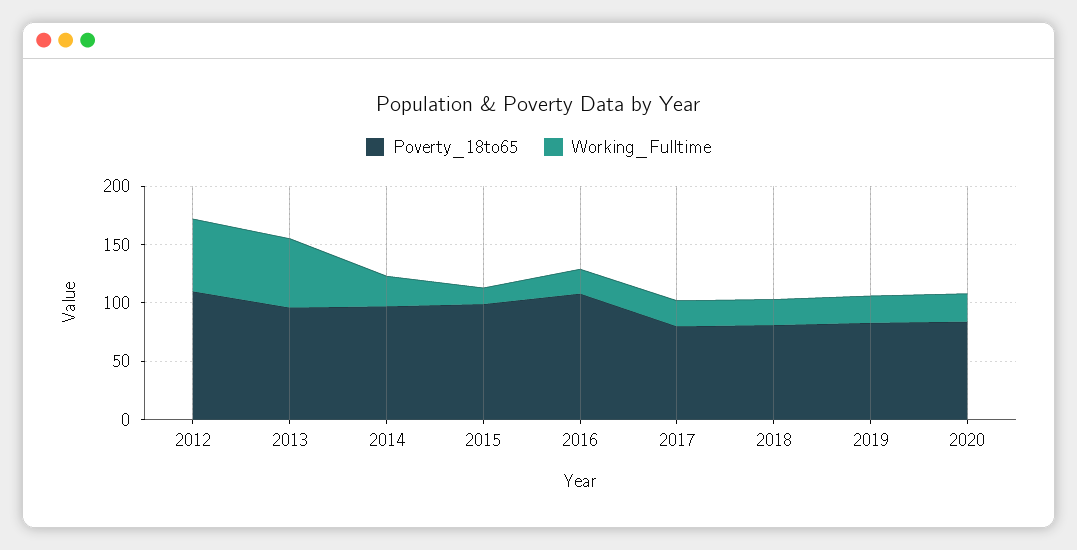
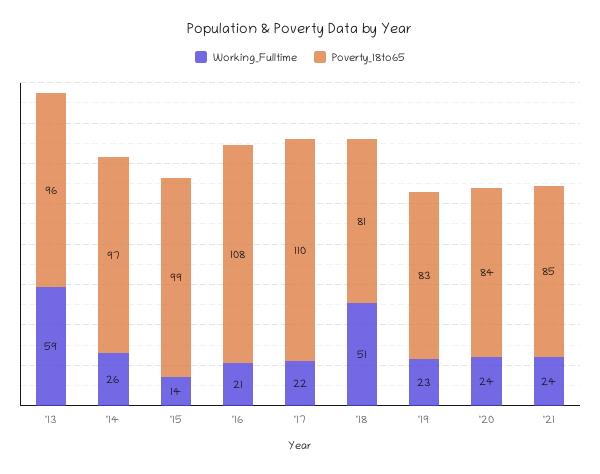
Poverty_18to65, 2012: 110 -> none
Working_Fulltime, 2012: 60 -> none
Poverty_18to65, 2017: 80 -> 110
Working_Fulltime, 2018: 20 -> 51
Working_Fulltime, '21: none -> 24
Poverty_18to65, '21: none -> 85

